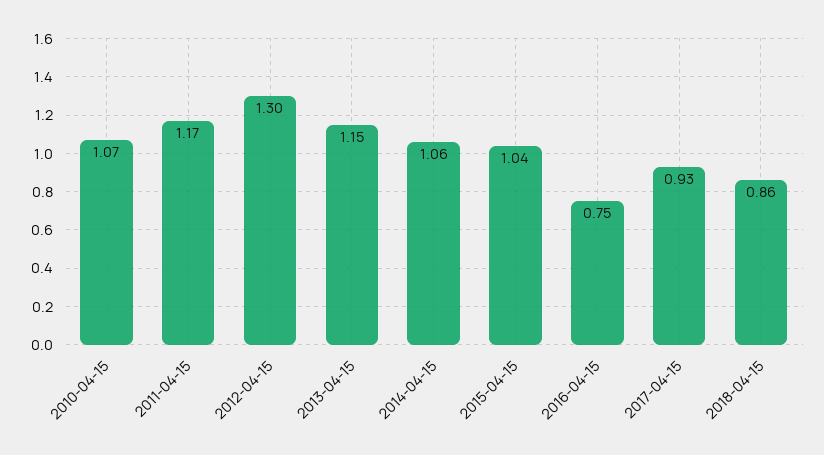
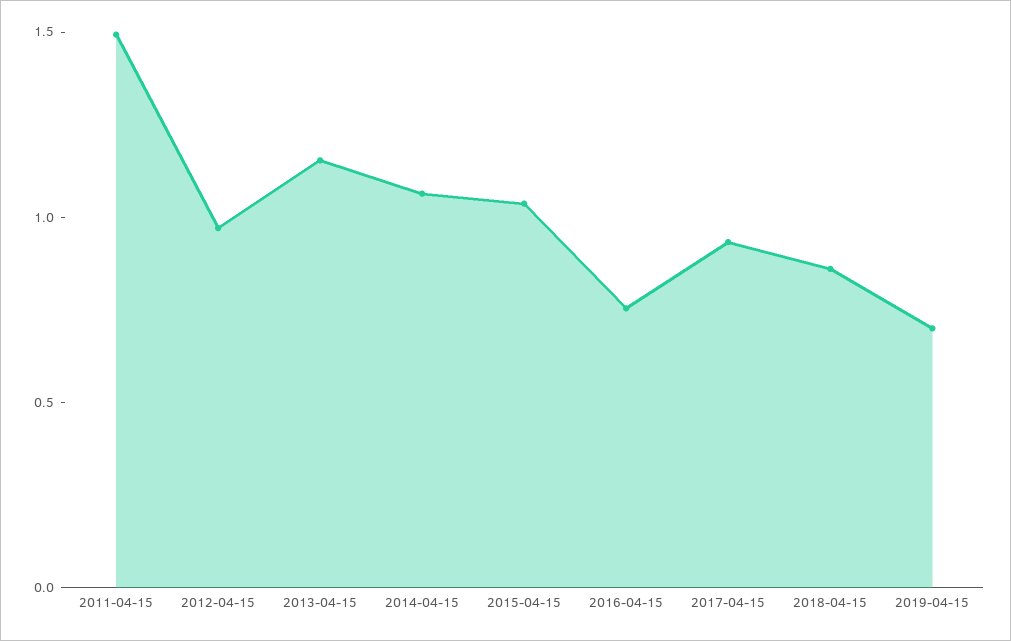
2010-04-15: 1.07 -> none
2011-04-15: 1.17 -> 1.5
2012-04-15: 1.3 -> 1
2019-04-15: none -> 0.7

